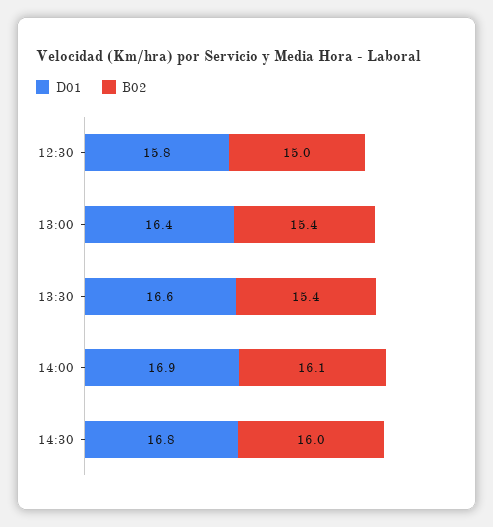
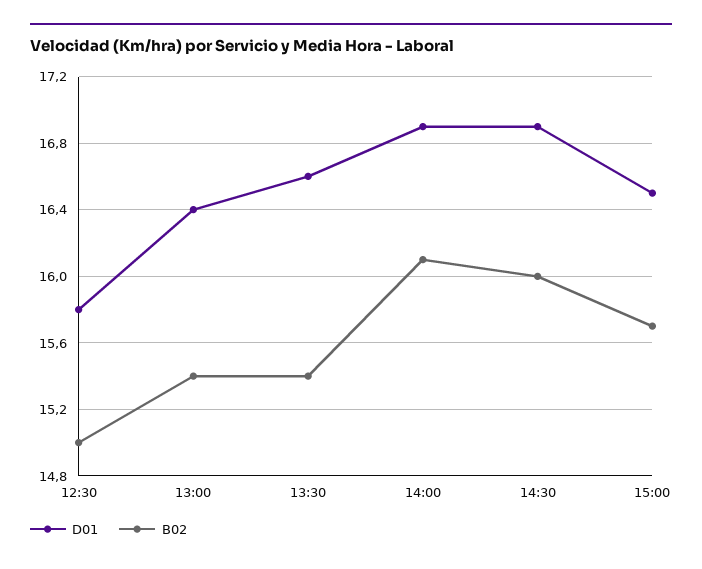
D01, 14:30: 16.8 -> 16.9
D01, 15:00: none -> 16.5
B02, 15:00: none -> 15.7

